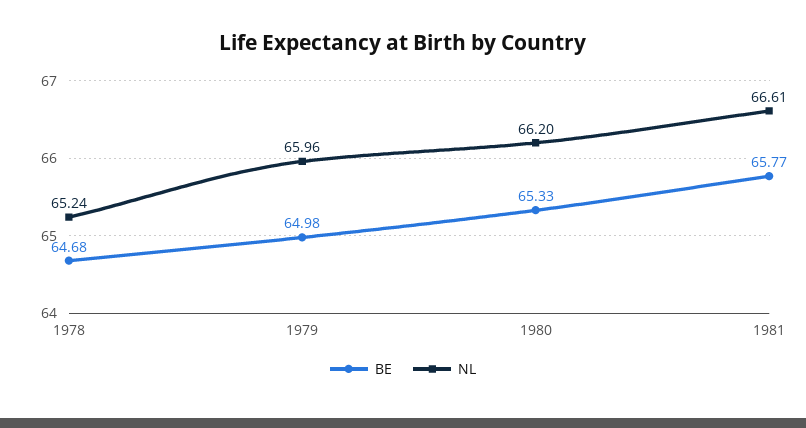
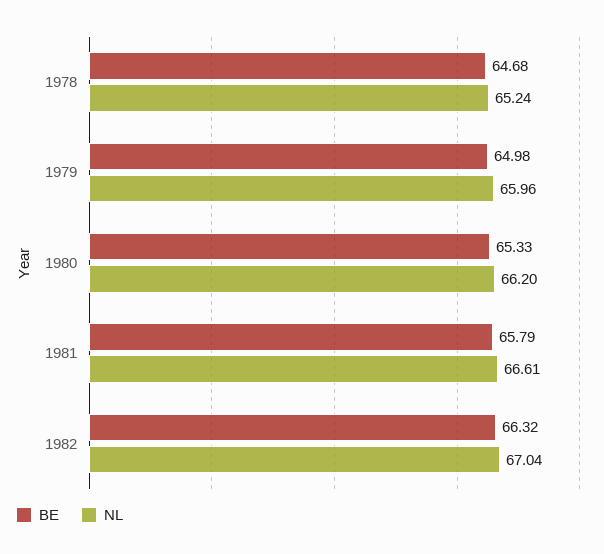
BE, 1981: 65.77 -> 65.79
BE, 1982: none -> 66.32
NL, 1982: none -> 67.04

